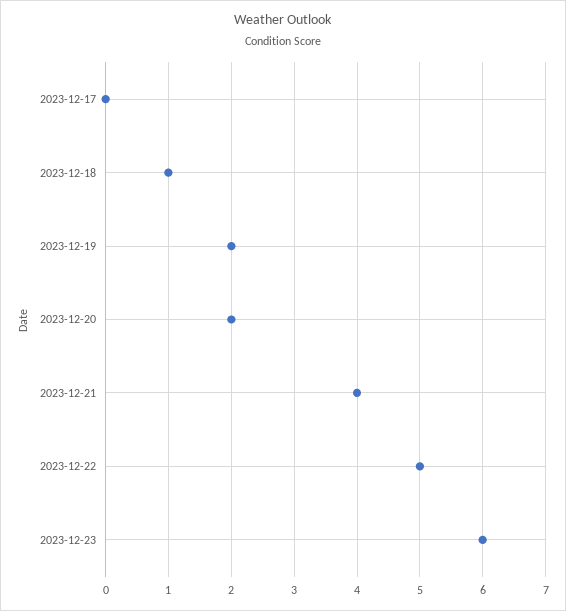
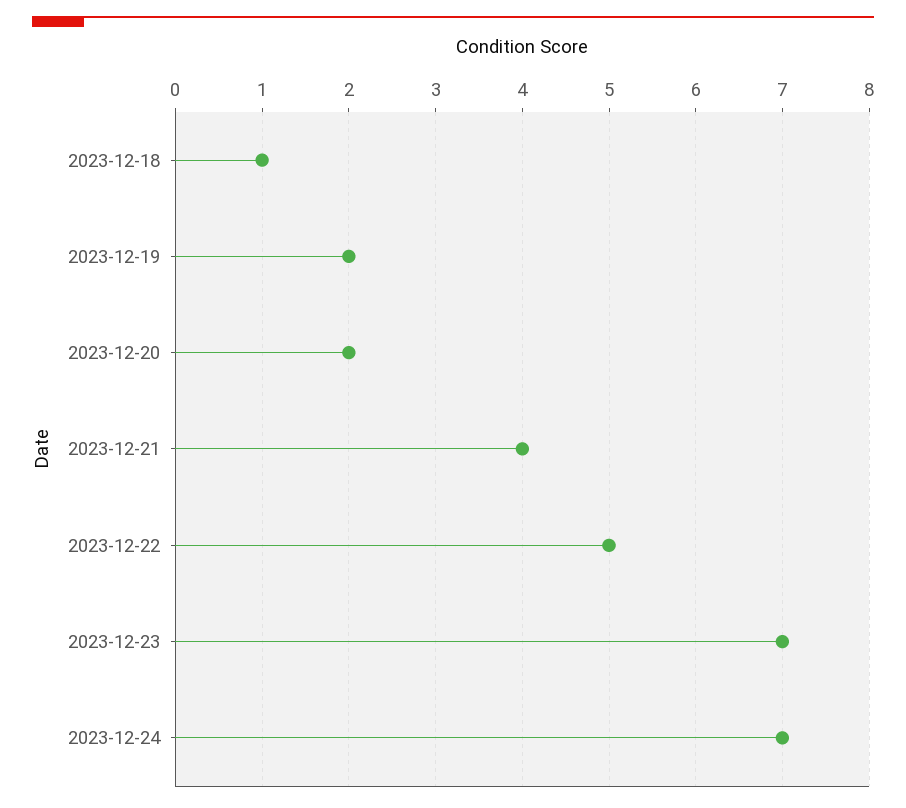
2023-12-17: 0 -> none
2023-12-23: 6 -> 7
2023-12-24: none -> 7

